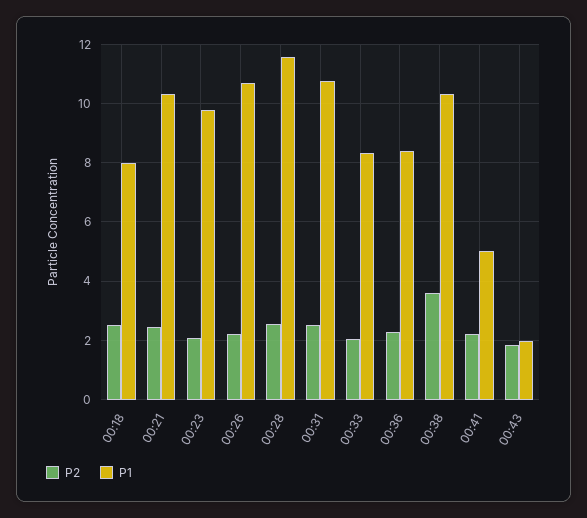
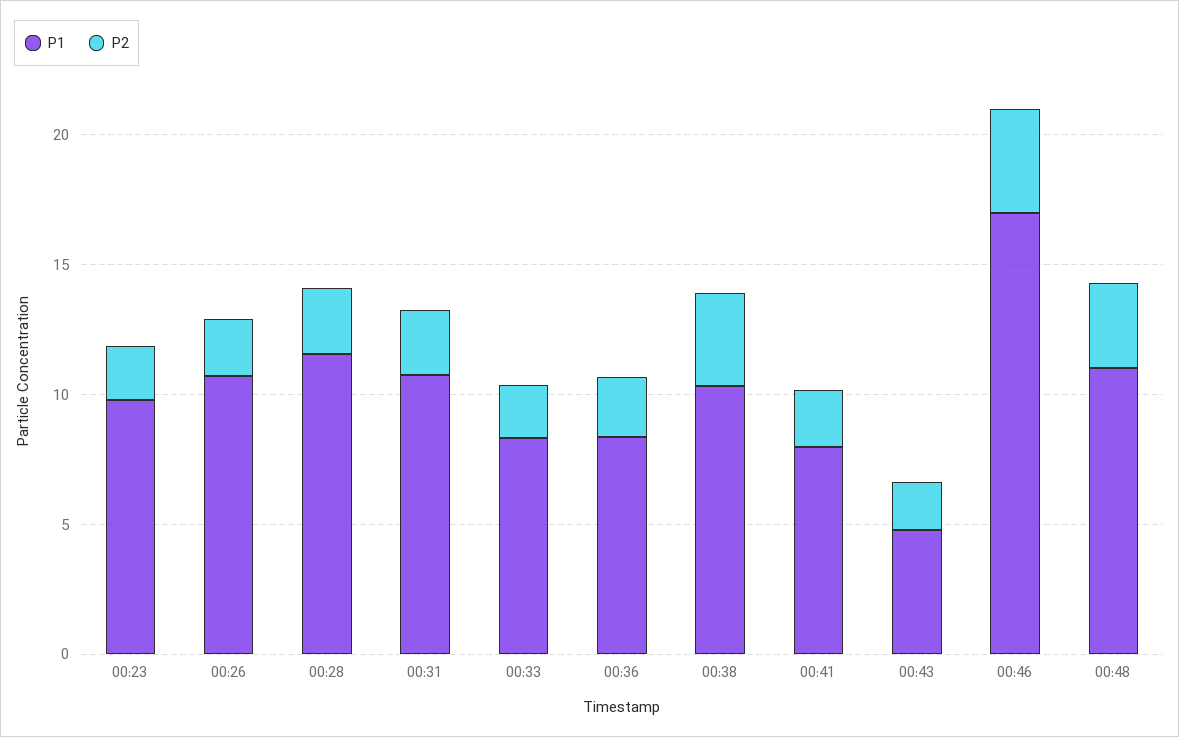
P2, 00:18: 2.5 -> none
P1, 00:18: 8 -> none
P2, 00:21: 2.5 -> none
P1, 00:21: 10.25 -> none
P1, 00:41: 5 -> 8
P1, 00:43: 2 -> 5
P1, 00:46: none -> 17
P2, 00:46: none -> 4
P1, 00:48: none -> 11
P2, 00:48: none -> 3

